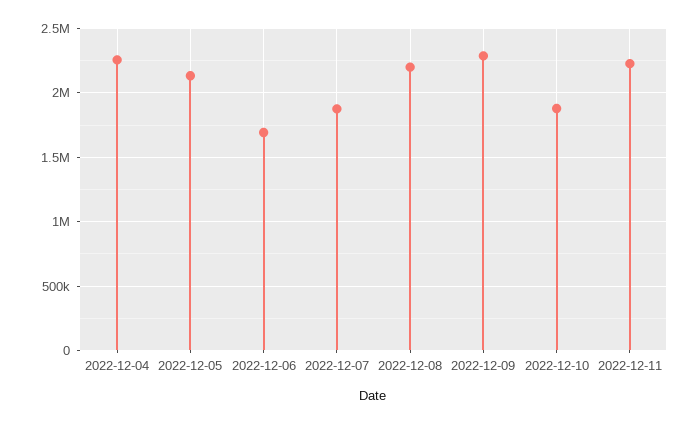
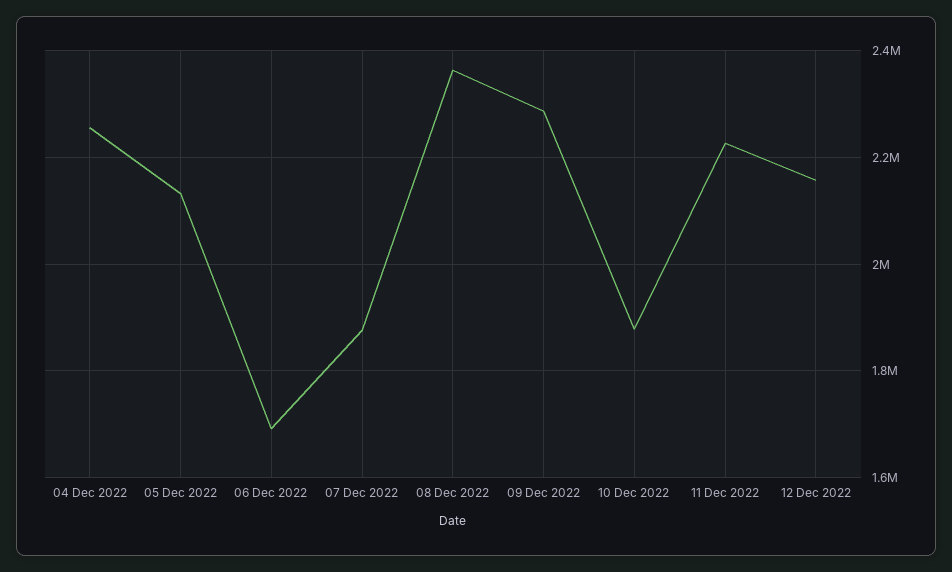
2022-12-08: 2200000 -> 2360000
12 Dec 2022: none -> 2160000

